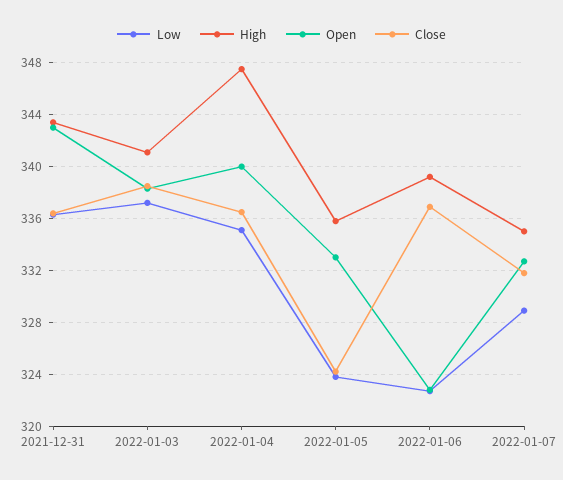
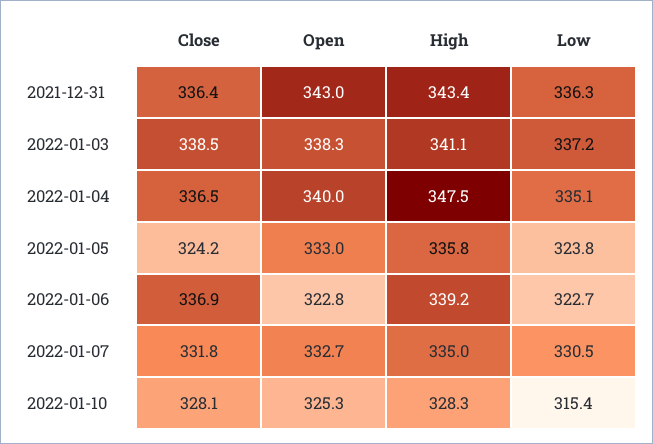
Low, 2022-01-07: 329 -> 330.5
Close, 2022-01-10: none -> 328.1
Open, 2022-01-10: none -> 325.3
High, 2022-01-10: none -> 328.3
Low, 2022-01-10: none -> 315.4

